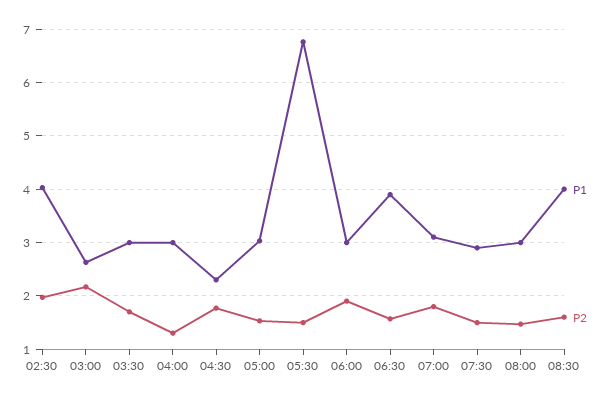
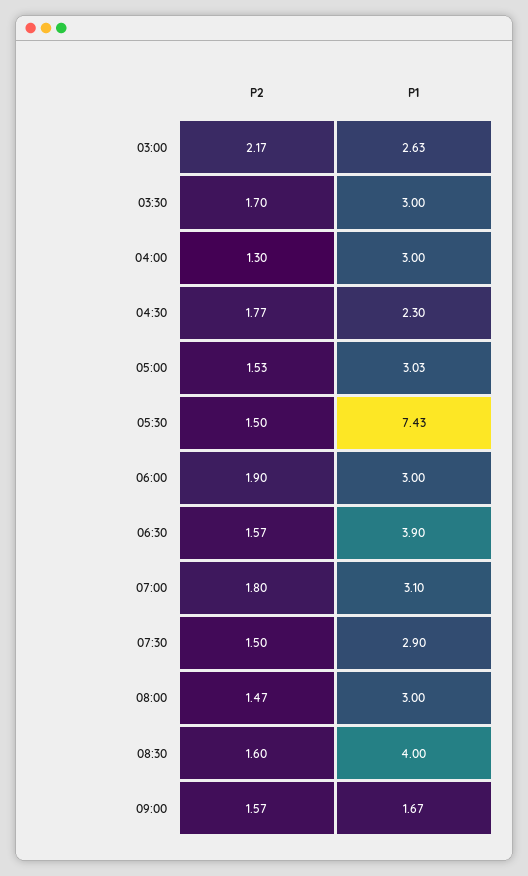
P1, 02:30: 4 -> none
P2, 02:30: 2 -> none
P1, 05:30: 6.8 -> 7.43
P2, 09:00: none -> 1.57
P1, 09:00: none -> 1.67

